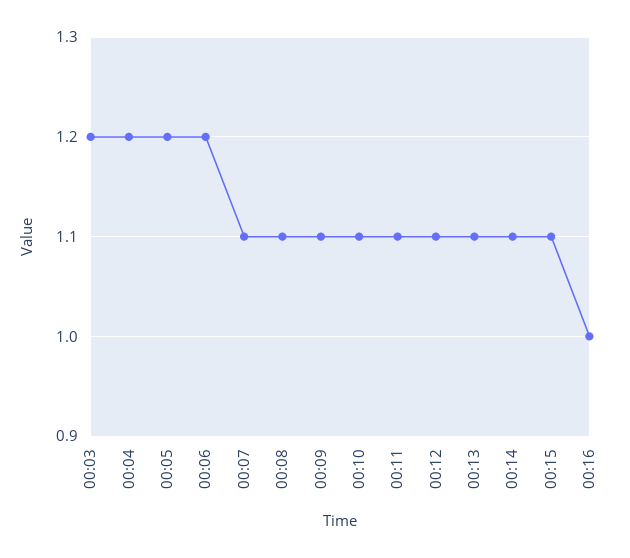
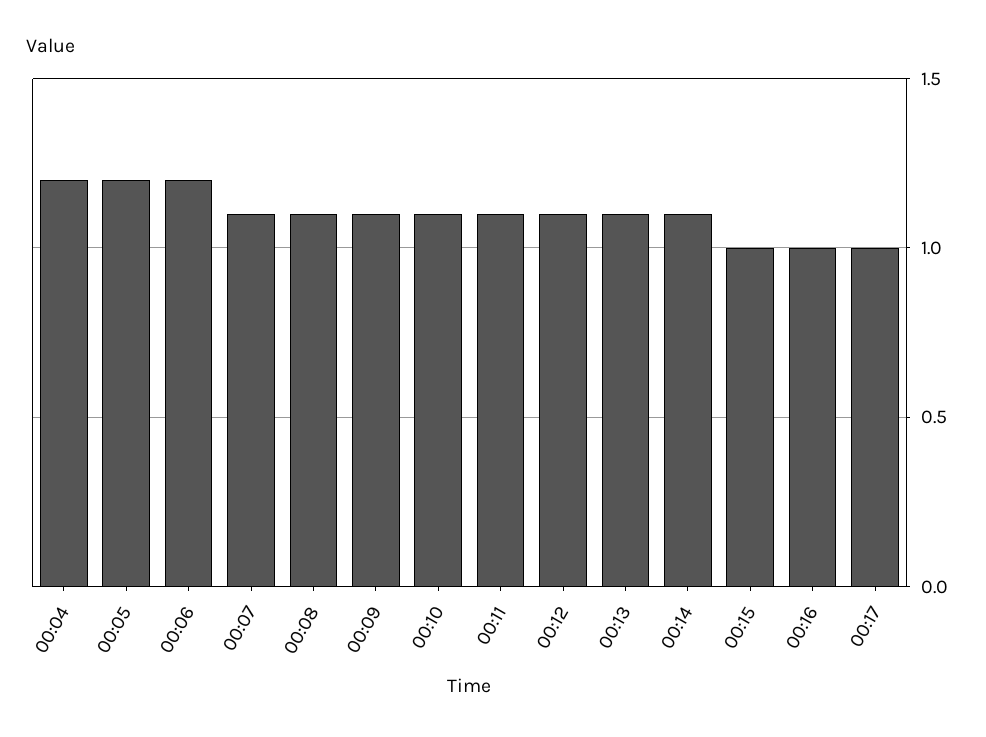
00:03: 1.2 -> none
00:15: 1.1 -> 1
00:17: none -> 1

